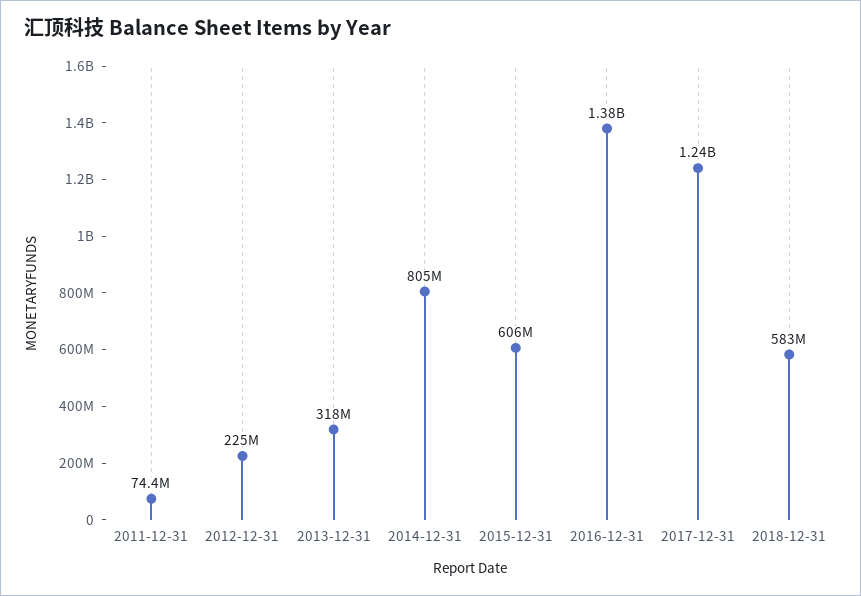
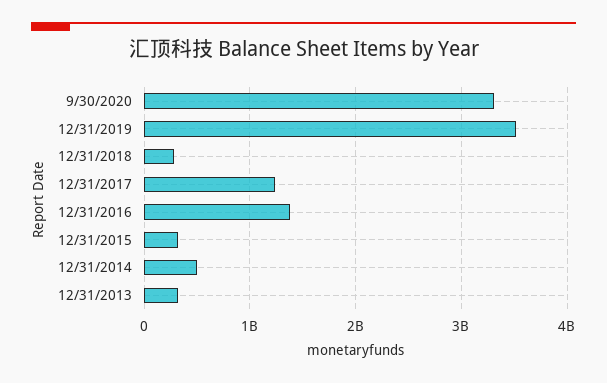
2011-12-31: 74400000 -> none
2012-12-31: 225000000 -> none
2014-12-31: 805000000 -> 500000000
2015-12-31: 606000000 -> 300000000
2018-12-31: 583000000 -> 300000000
9/30/2020: none -> 3300000000
12/31/2019: none -> 3500000000

